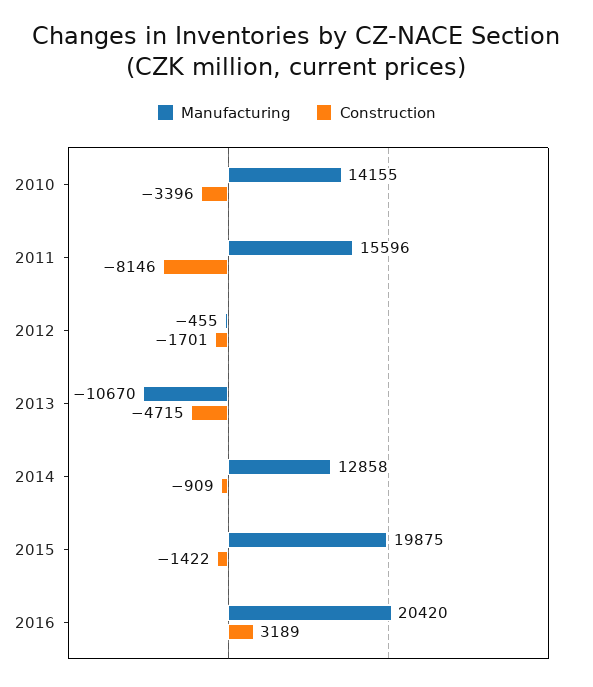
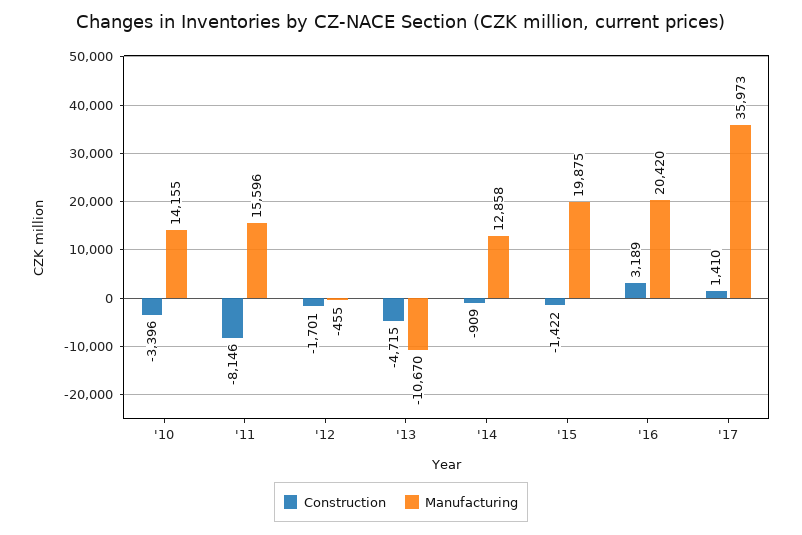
Construction, '17: none -> 1410
Manufacturing, '17: none -> 35973

